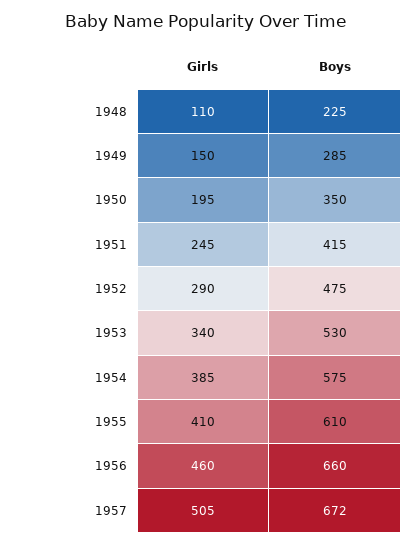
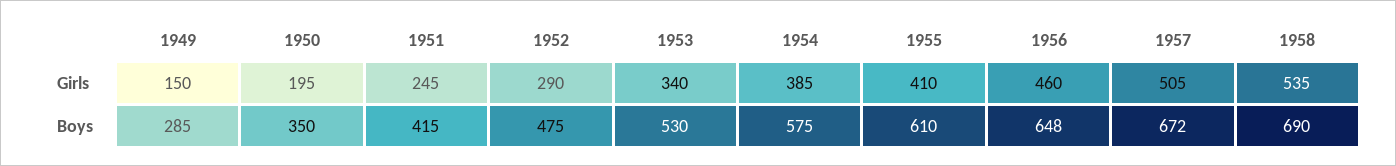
Girls, 1948: 110 -> none
Boys, 1948: 225 -> none
Boys, 1956: 660 -> 648
Girls, 1958: none -> 535
Boys, 1958: none -> 690

